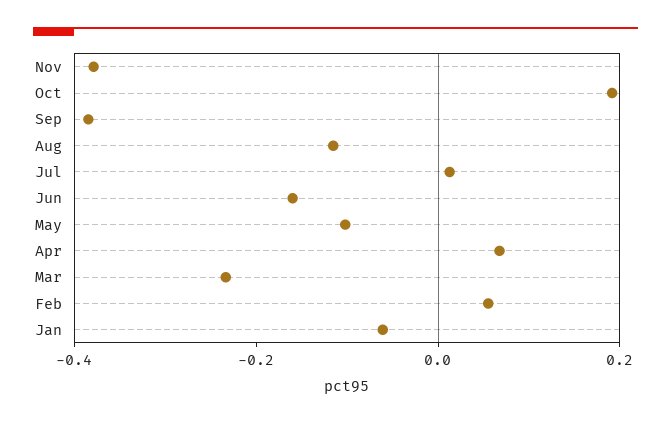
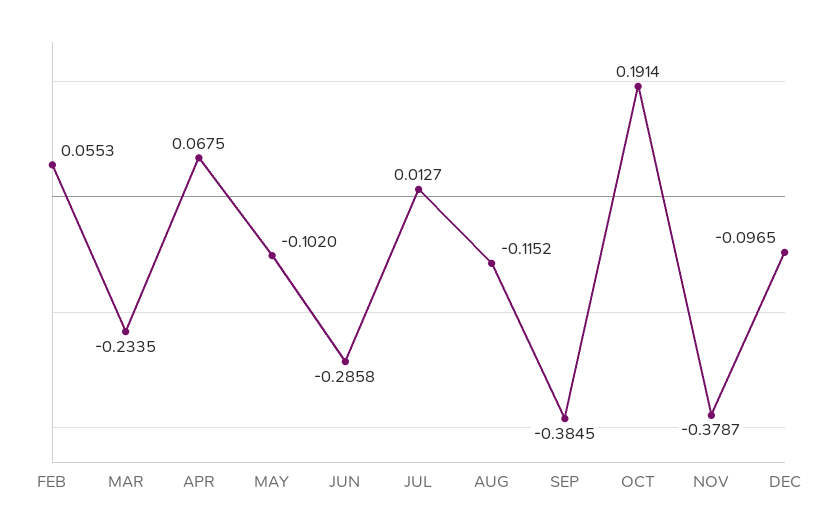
Jun: -0.15 -> -0.2858
Jan: -0.05 -> none
DEC: none -> -0.0965

